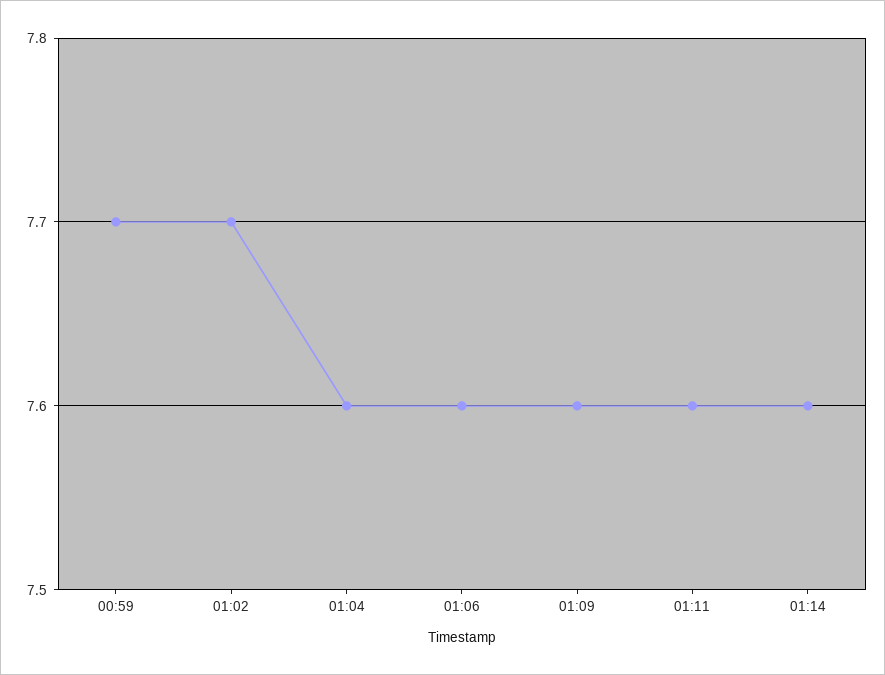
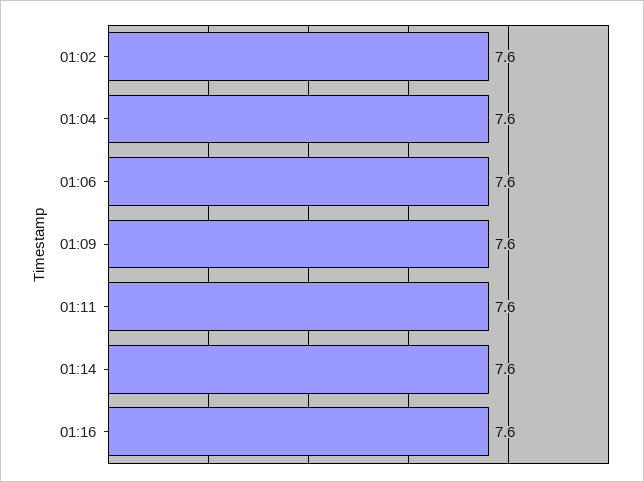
00:59: 7.7 -> none
01:02: 7.7 -> 7.6
01:16: none -> 7.6

